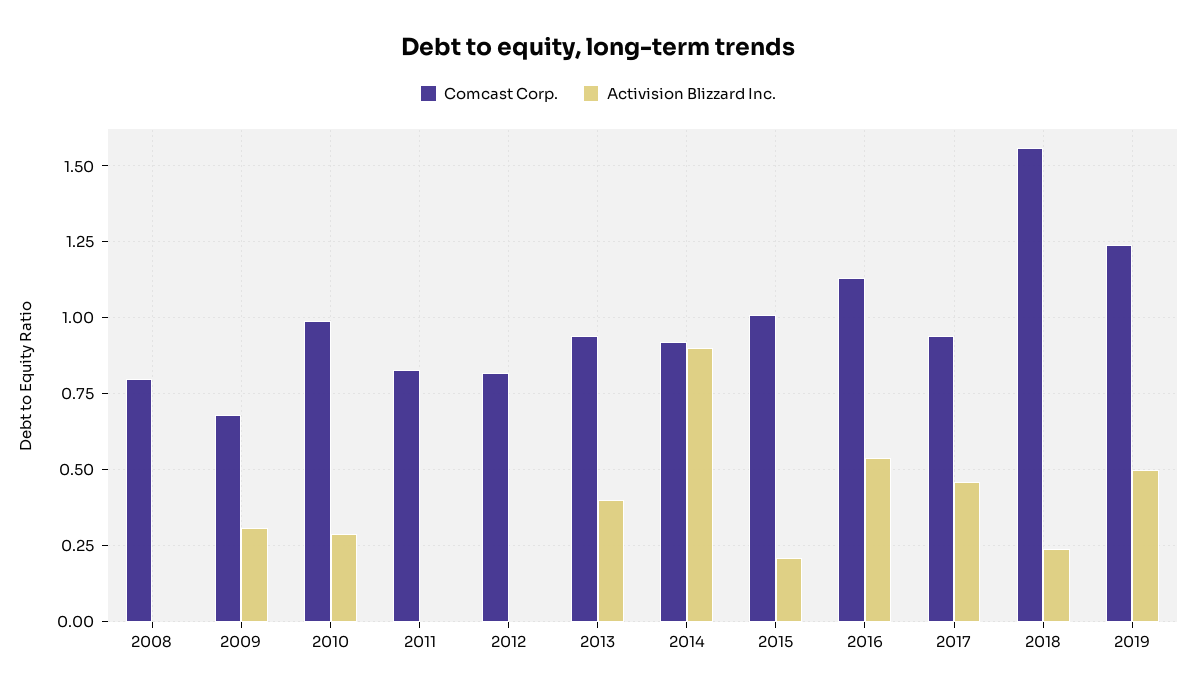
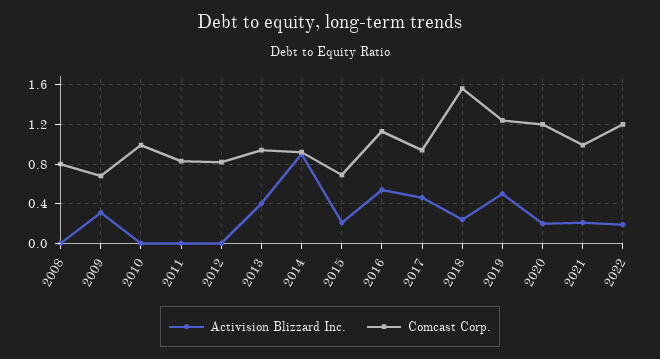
Activision Blizzard Inc., 2010: 0.3 -> 0
Comcast Corp., 2015: 1 -> 0.7
Activision Blizzard Inc., 2020: none -> 0.2
Comcast Corp., 2020: none -> 1.2
Activision Blizzard Inc., 2021: none -> 0.2
Comcast Corp., 2021: none -> 1
Activision Blizzard Inc., 2022: none -> 0.2
Comcast Corp., 2022: none -> 1.2

